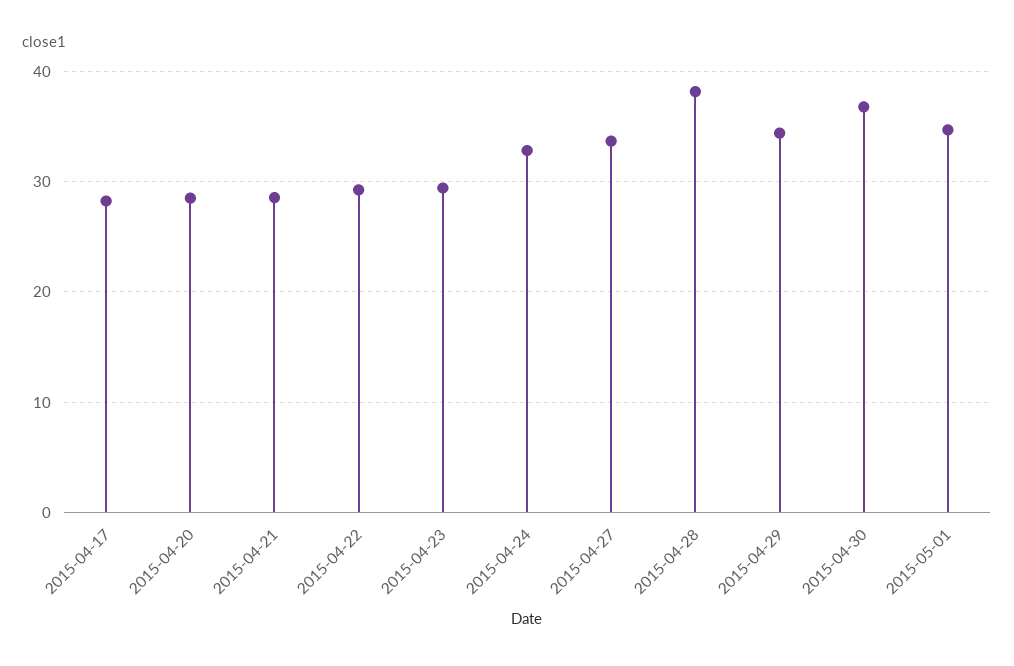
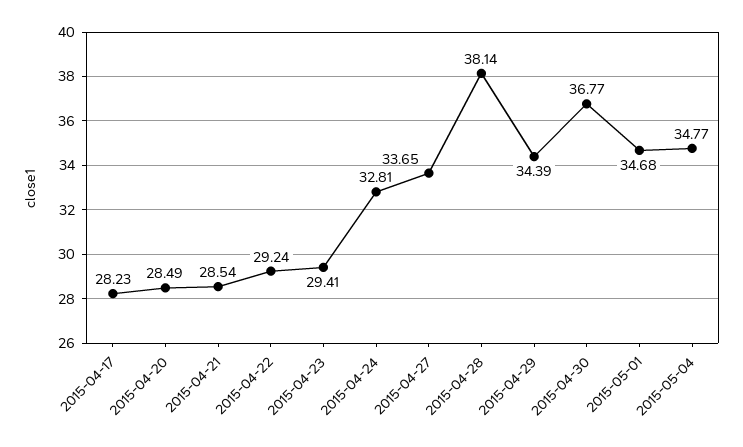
2015-05-04: none -> 34.77

